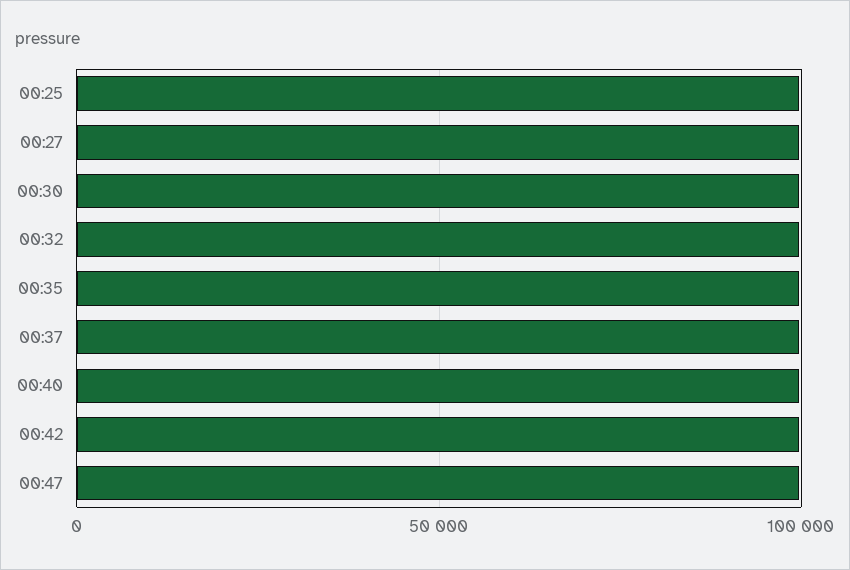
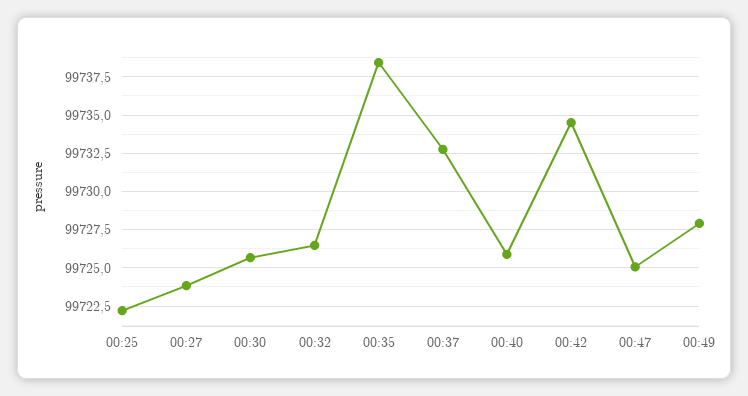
00:49: none -> 99728

